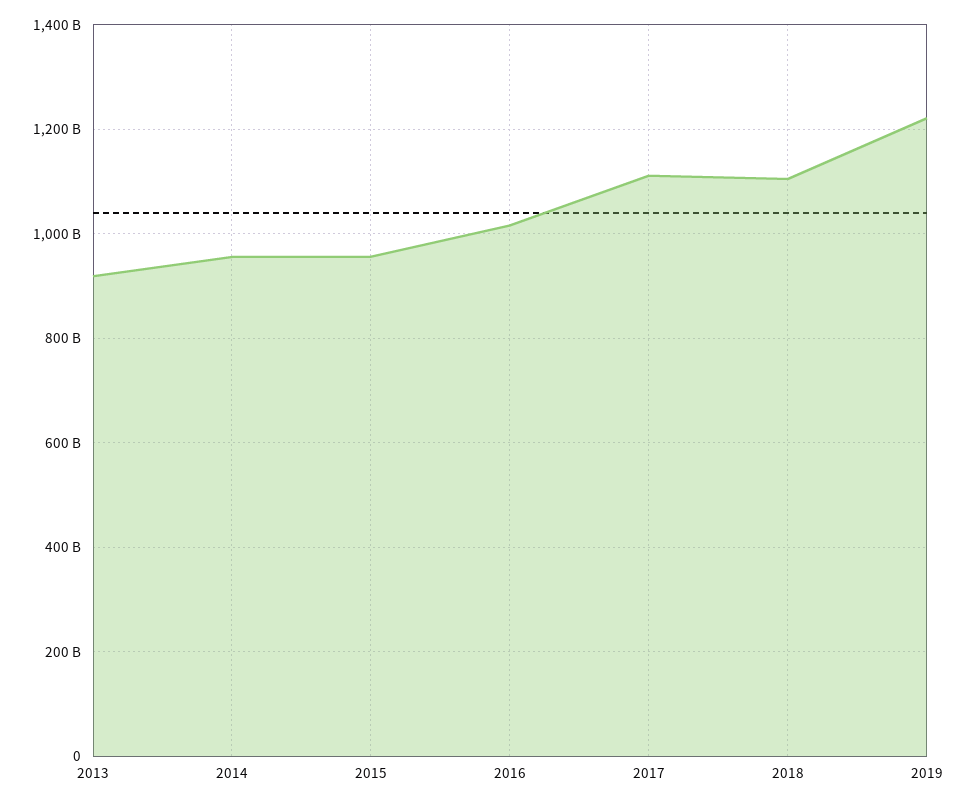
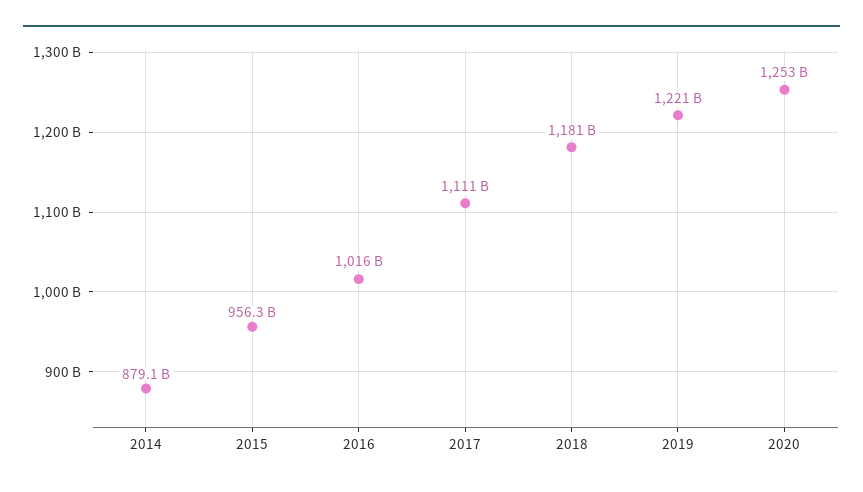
2013: 920000000000 -> none
2014: 960000000000 -> 879100000000
2018: 1100000000000 -> 1181000000000
2020: none -> 1253000000000

